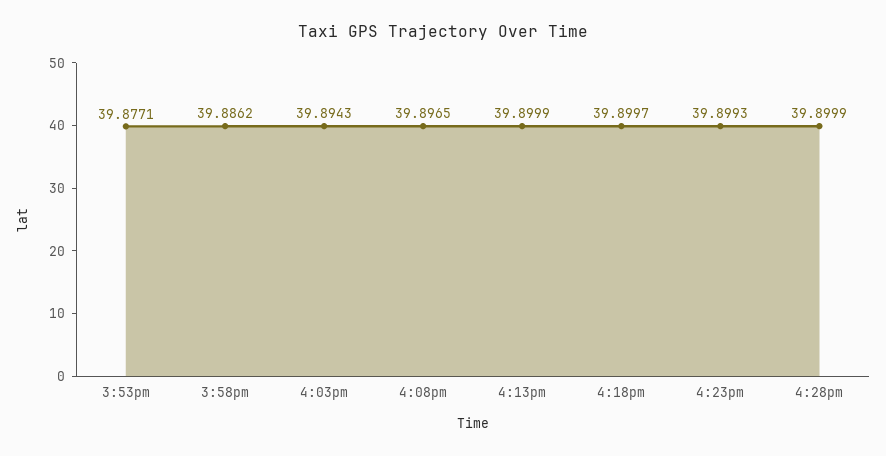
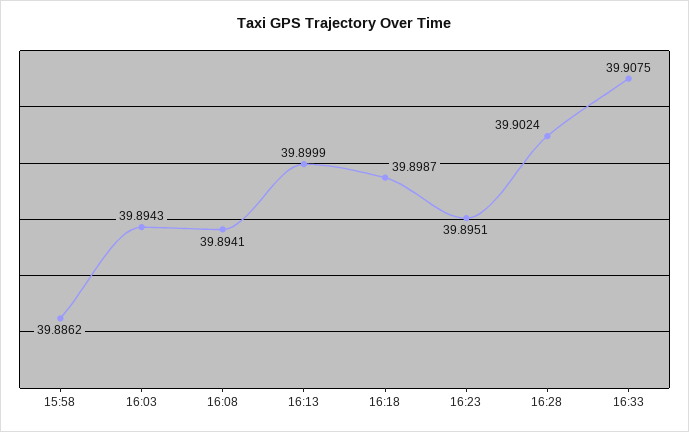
3:53pm: 39.8771 -> none
4:08pm: 39.8965 -> 39.8941
4:18pm: 39.8997 -> 39.8987
4:23pm: 39.8993 -> 39.8951
4:28pm: 39.8999 -> 39.9024
16:33: none -> 39.9075

